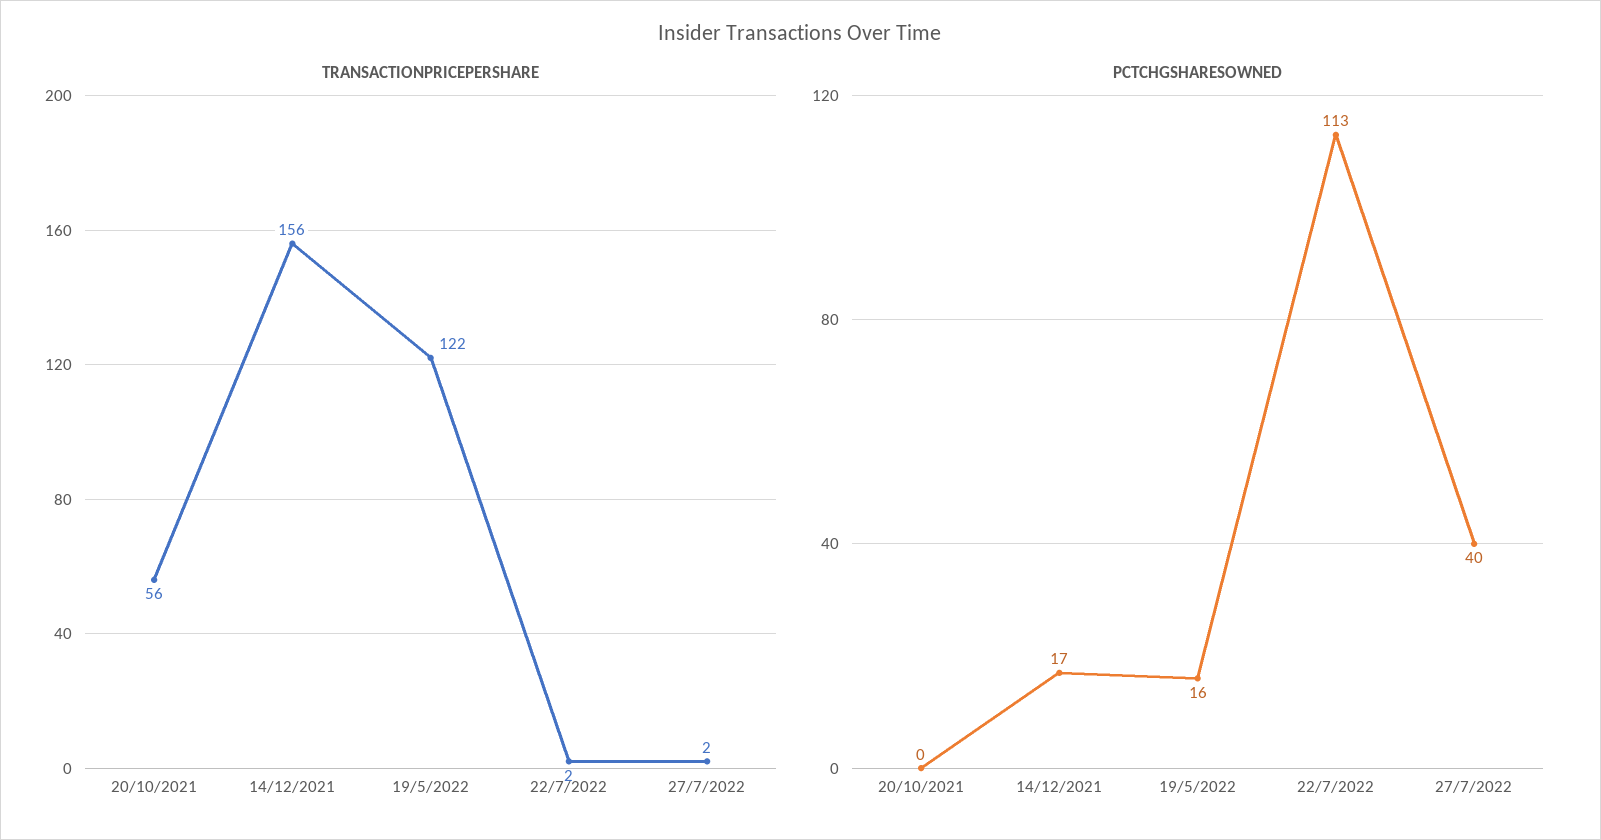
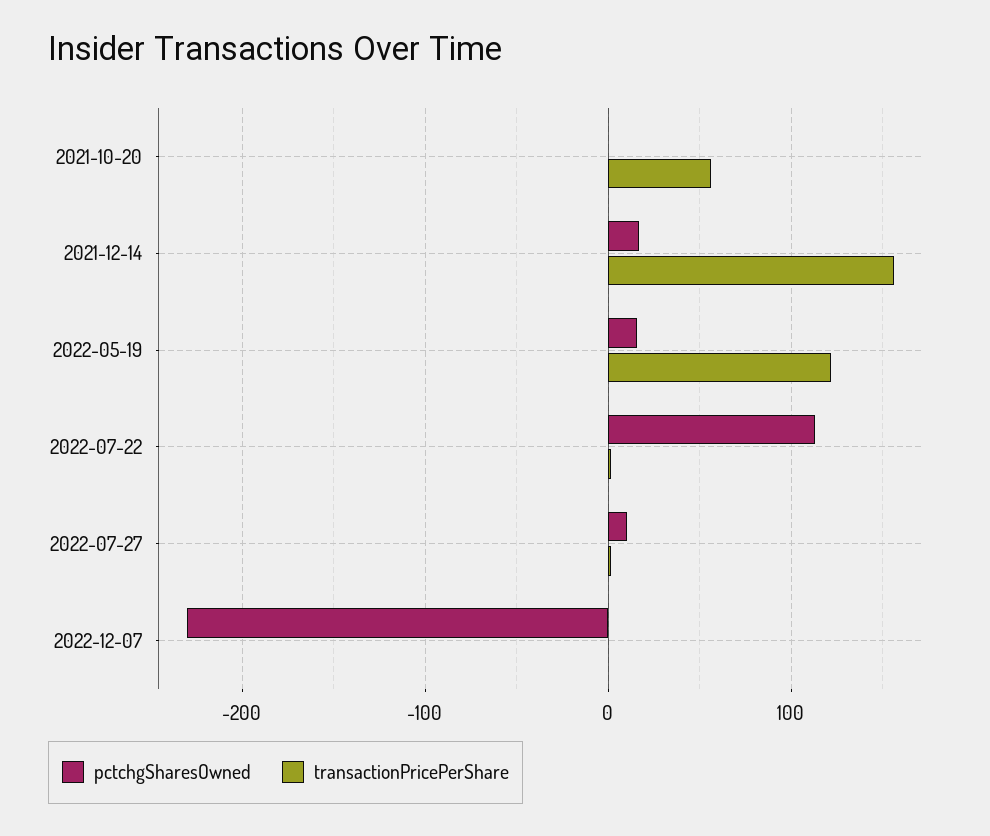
PCTCHGSHARESOWNED, 27/7/2022: 40 -> 10
PCTCHGSHARESOWNED, 2022-12-07: none -> -230
TRANSACTIONPRICEPERSHARE, 2022-12-07: none -> 0

